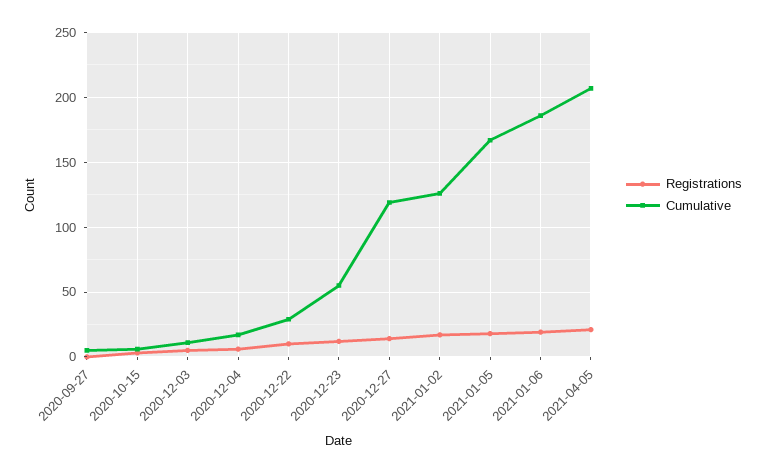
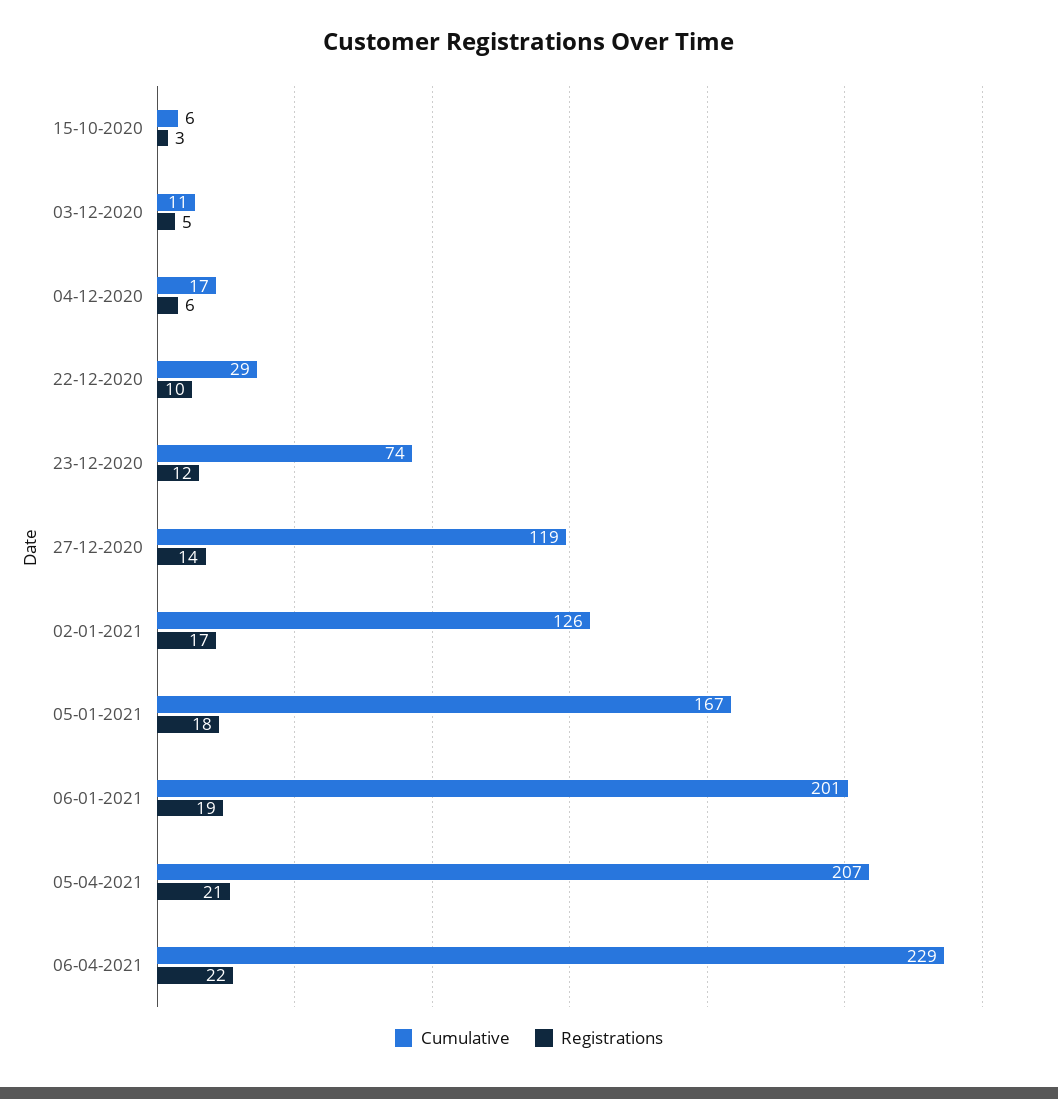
Registrations, 2020-09-27: 0 -> none
Cumulative, 2020-09-27: 5 -> none
Cumulative, 2020-12-23: 55 -> 74
Cumulative, 2021-01-06: 185 -> 201
Cumulative, 06-04-2021: none -> 229
Registrations, 06-04-2021: none -> 22

